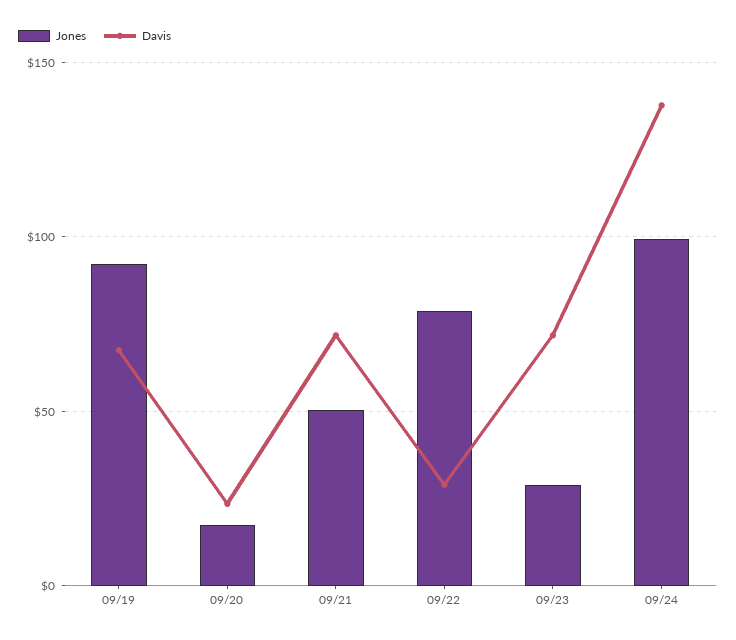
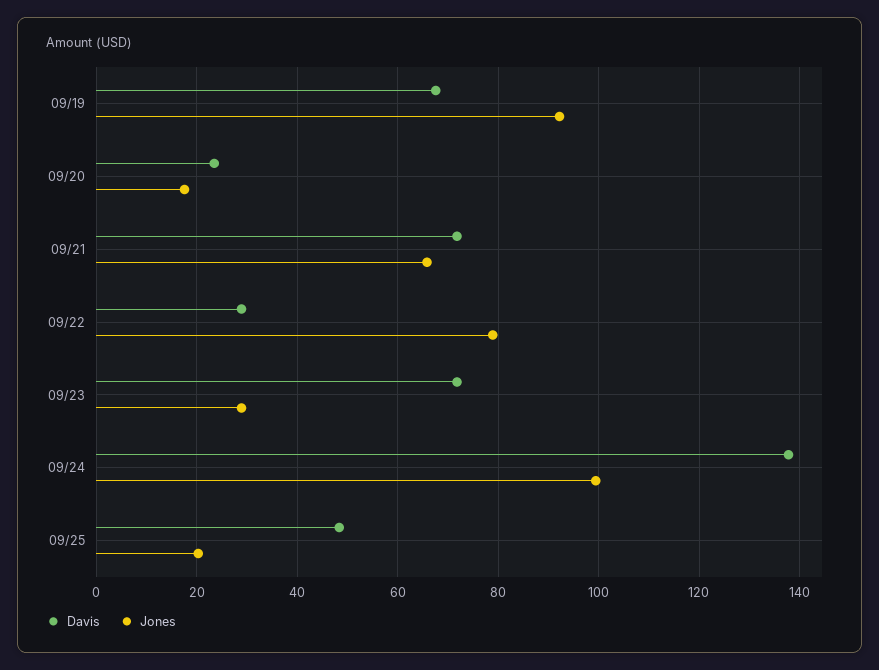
Jones, 09/21: 50 -> 66
Davis, 09/25: none -> 48
Jones, 09/25: none -> 20

